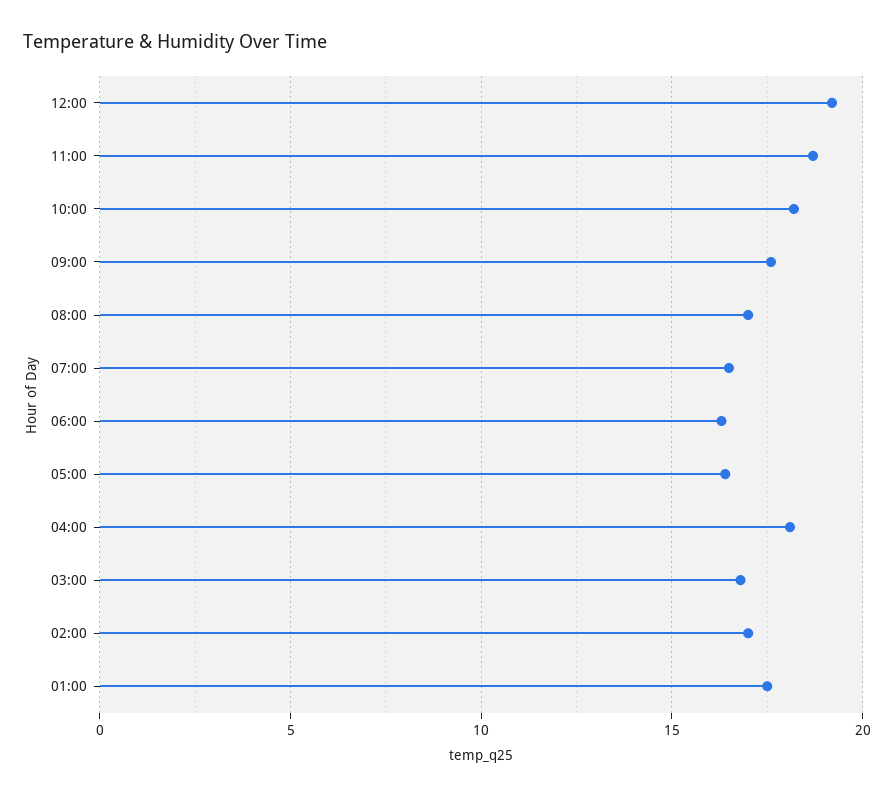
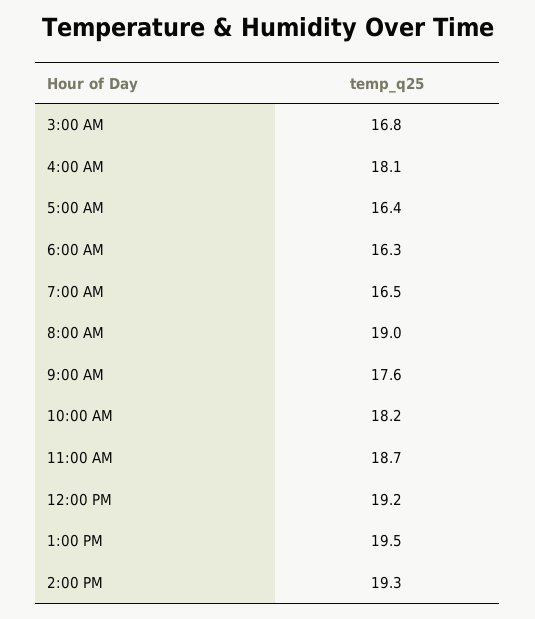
08:00: 17 -> 19
02:00: 17 -> none
01:00: 17.5 -> none
1:00 PM: none -> 19.5
2:00 PM: none -> 19.3

